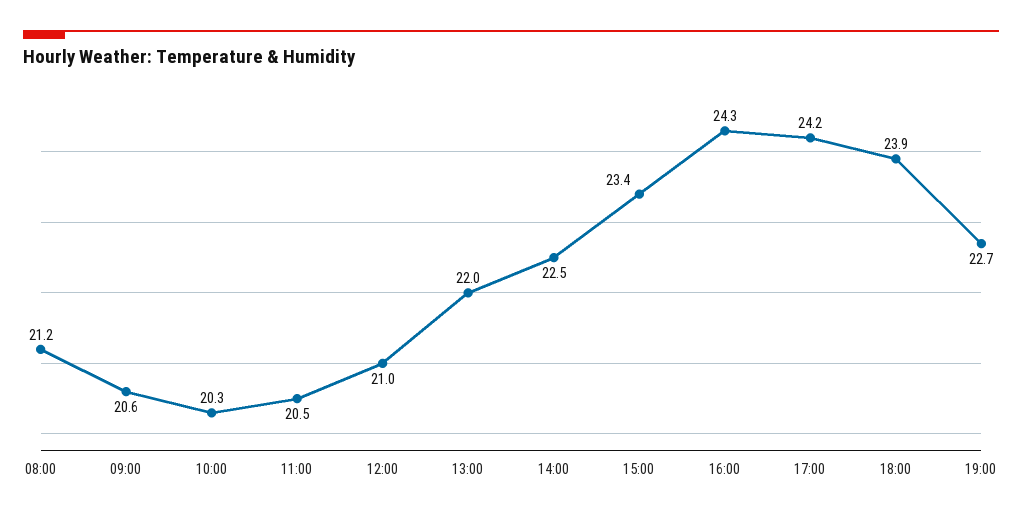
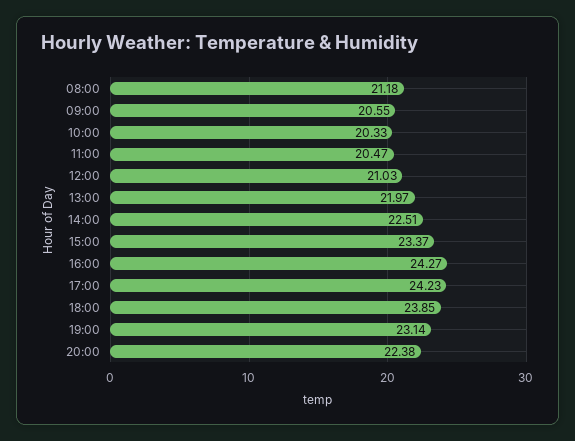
19:00: 22.7 -> 23.14
20:00: none -> 22.38

